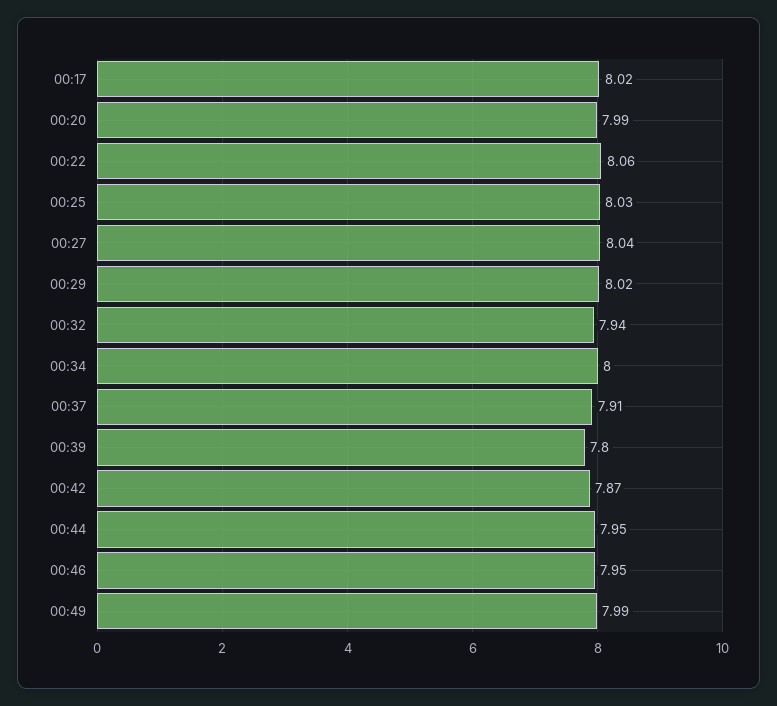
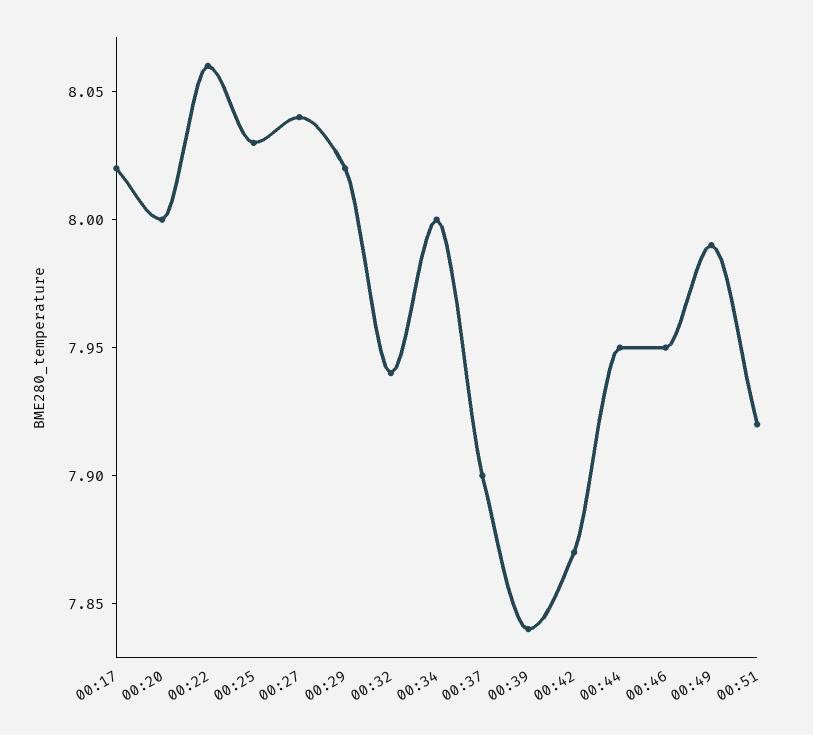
00:20: 7.99 -> 8
00:37: 7.91 -> 7.9
00:39: 7.8 -> 7.84
00:51: none -> 7.92

